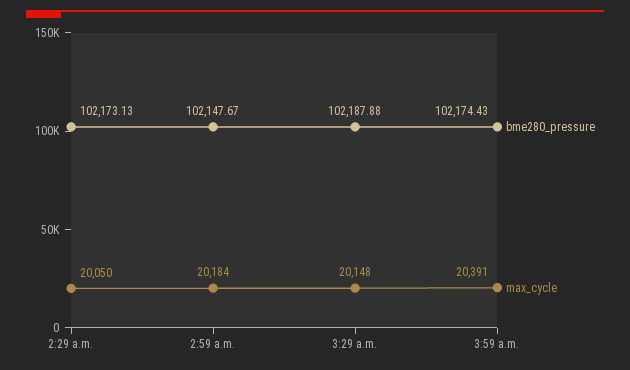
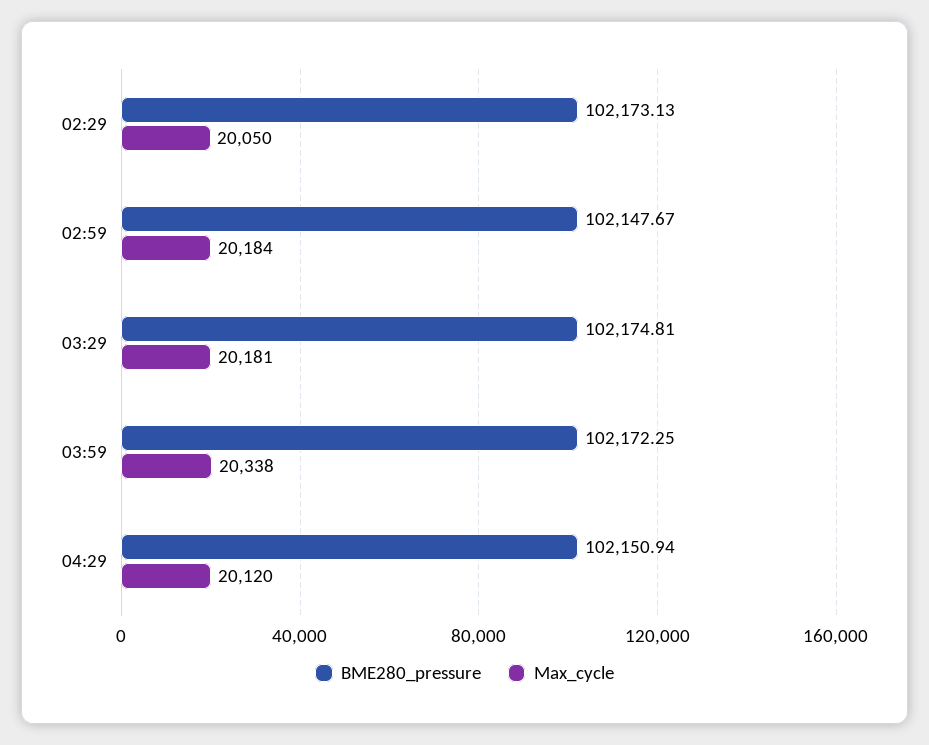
bme280_pressure, 3:29 a.m.: 102187.88 -> 102174.81
max_cycle, 3:29 a.m.: 20148 -> 20181
bme280_pressure, 3:59 a.m.: 102174.43 -> 102172.25
max_cycle, 3:59 a.m.: 20391 -> 20338
bme280_pressure, 04:29: none -> 102150.94
max_cycle, 04:29: none -> 20120

